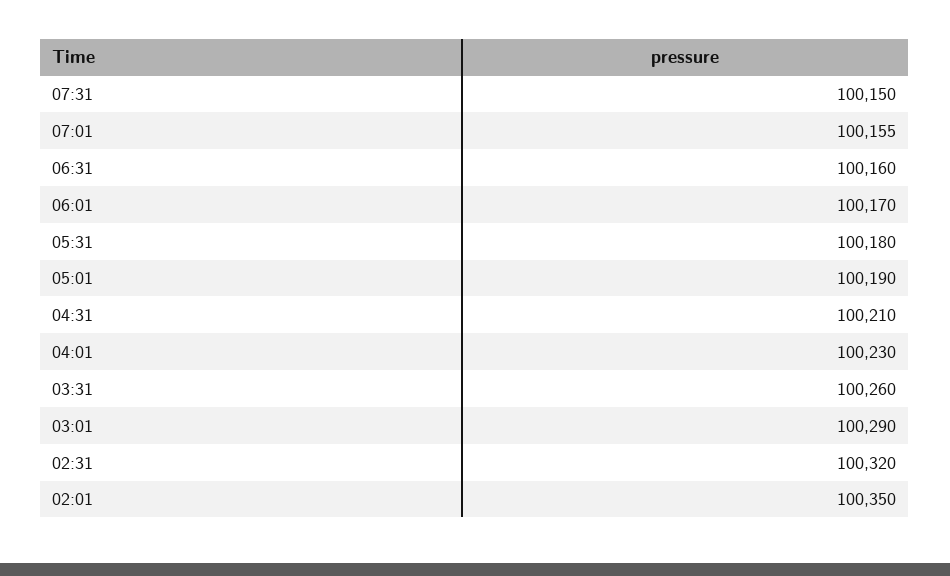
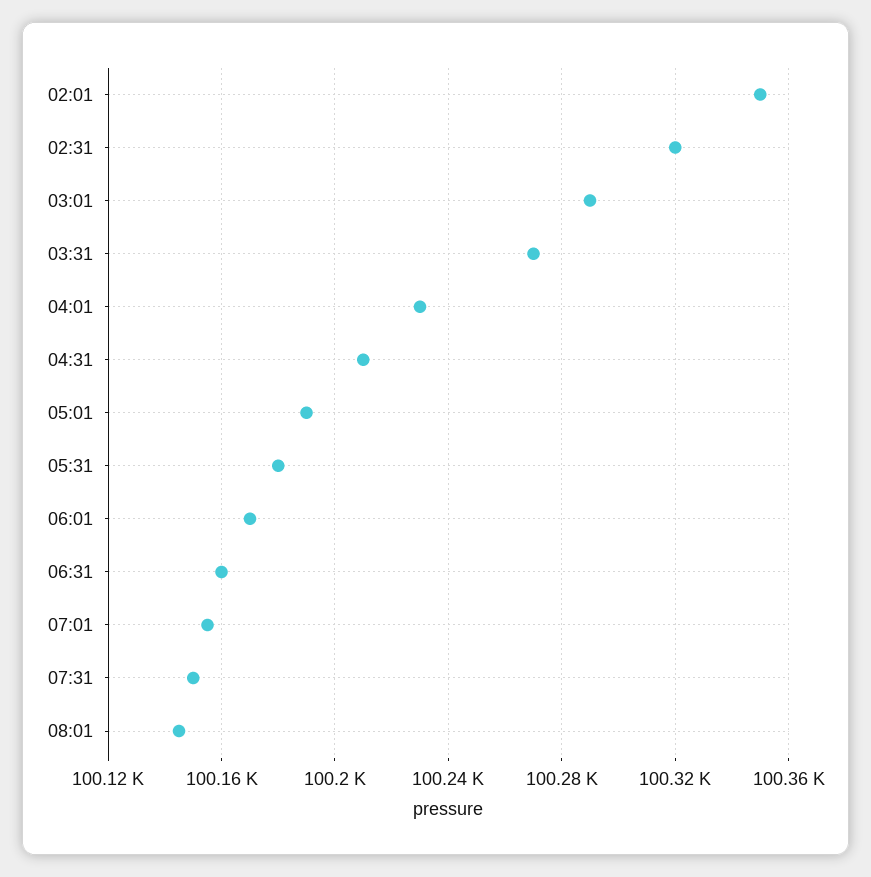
03:31: 100260 -> 100270
08:01: none -> 100145

